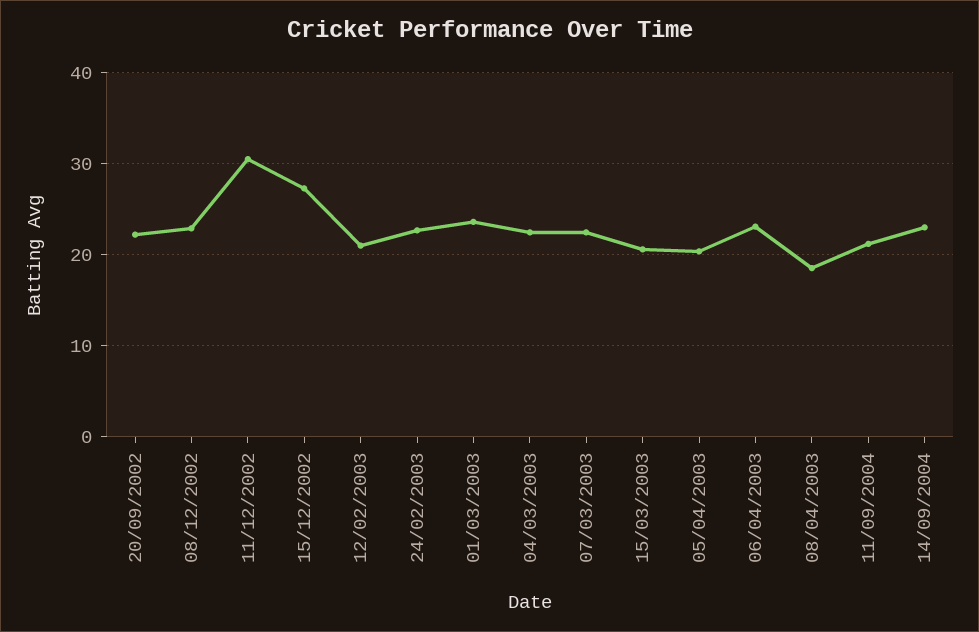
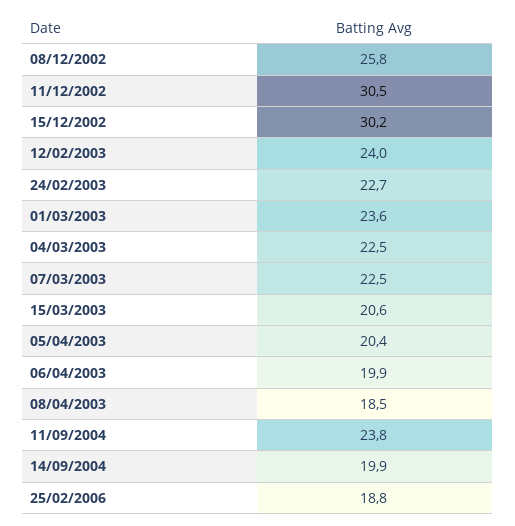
20/09/2002: 22 -> none
08/12/2002: 23 -> 25.8
15/12/2002: 27 -> 30.2
12/02/2003: 21 -> 24
06/04/2003: 23 -> 19.9
11/09/2004: 21 -> 23.8
14/09/2004: 23 -> 19.9
25/02/2006: none -> 18.8

